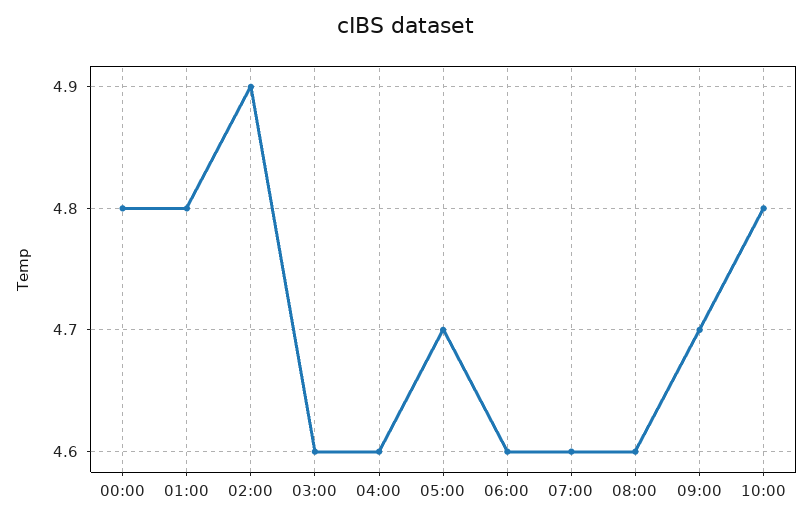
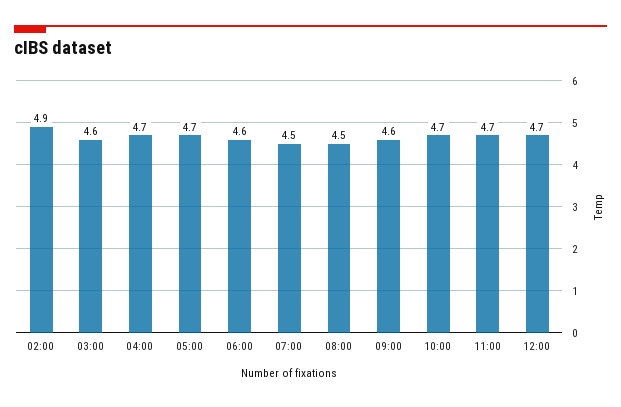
00:00: 4.8 -> none
01:00: 4.8 -> none
04:00: 4.6 -> 4.7
07:00: 4.6 -> 4.5
08:00: 4.6 -> 4.5
09:00: 4.7 -> 4.6
10:00: 4.8 -> 4.7
11:00: none -> 4.7
12:00: none -> 4.7

